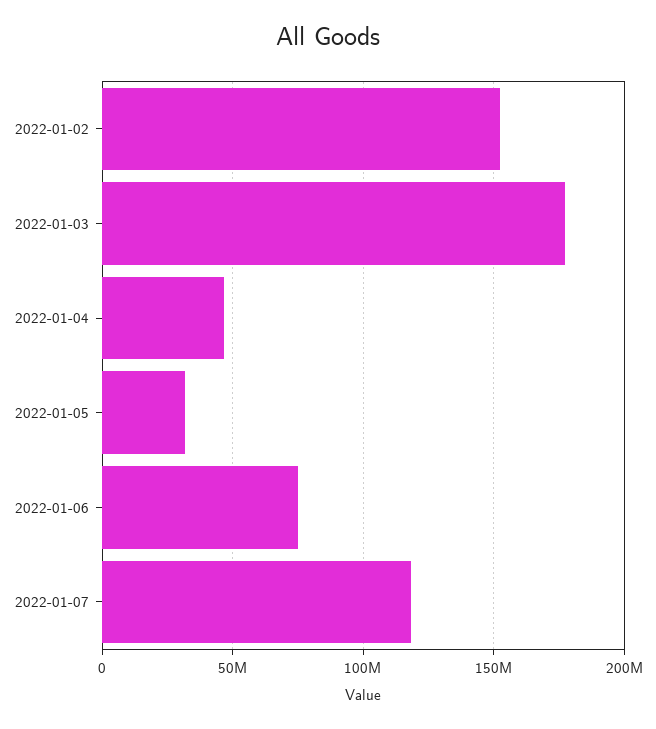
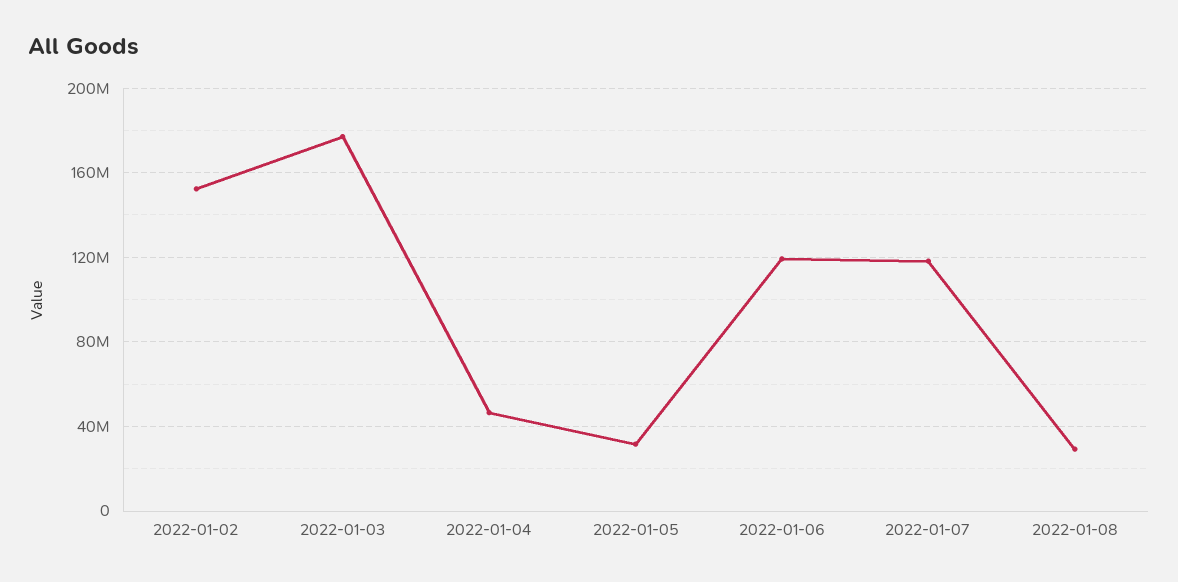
2022-01-06: 75000000 -> 120000000
2022-01-08: none -> 30000000

